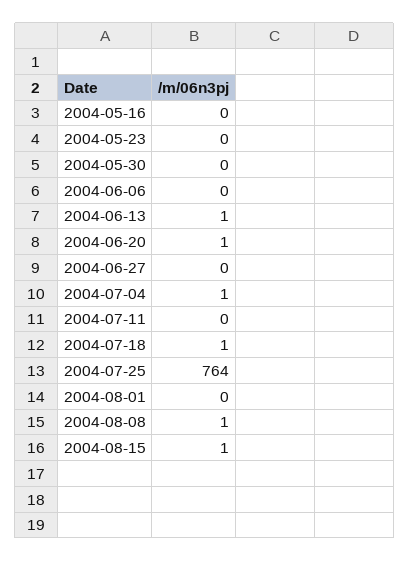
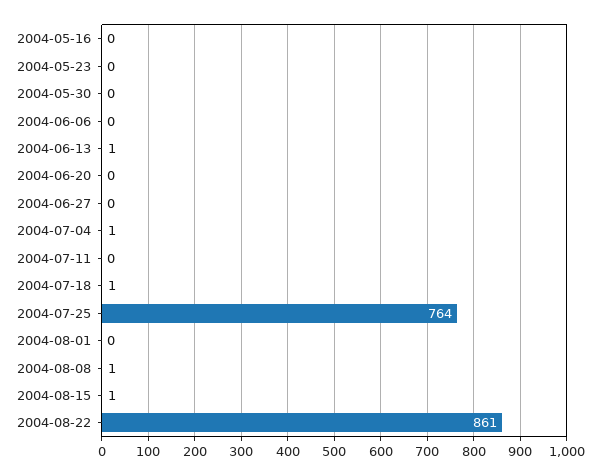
2004-06-20: 1 -> 0
2004-08-22: none -> 861

